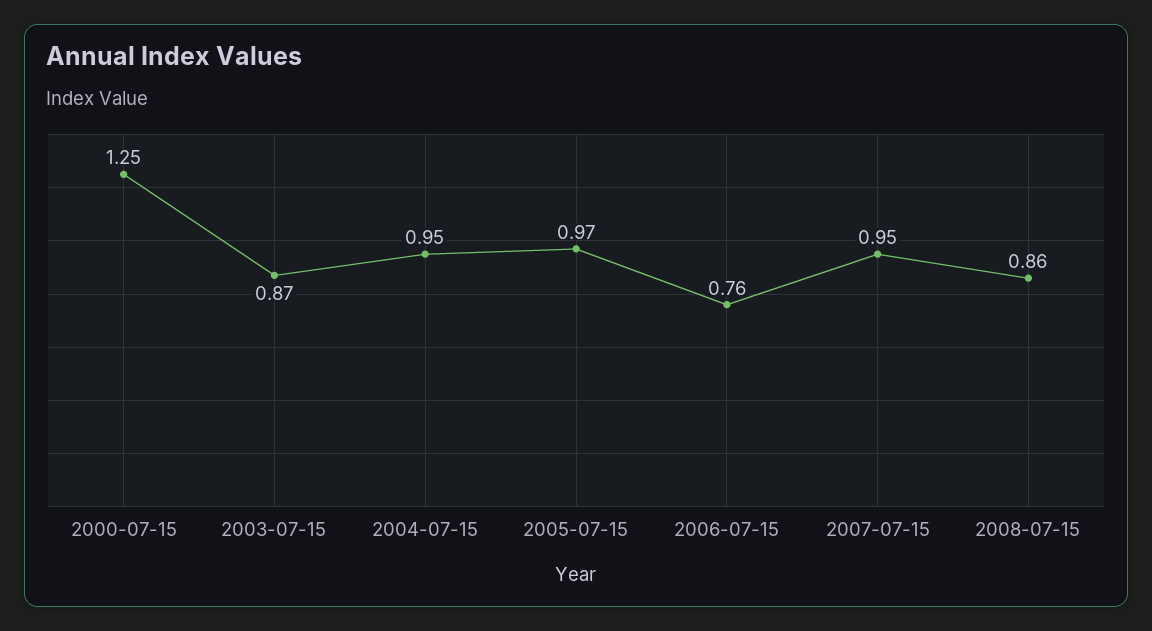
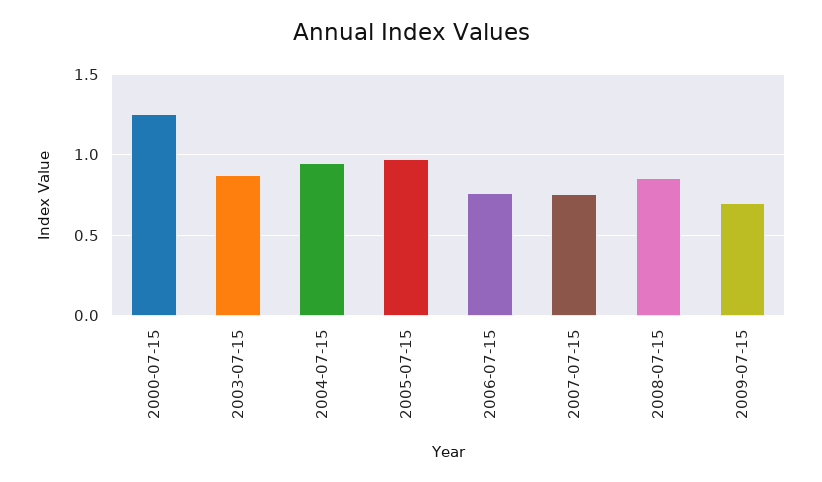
2007-07-15: 0.95 -> 0.75
2009-07-15: none -> 0.7

